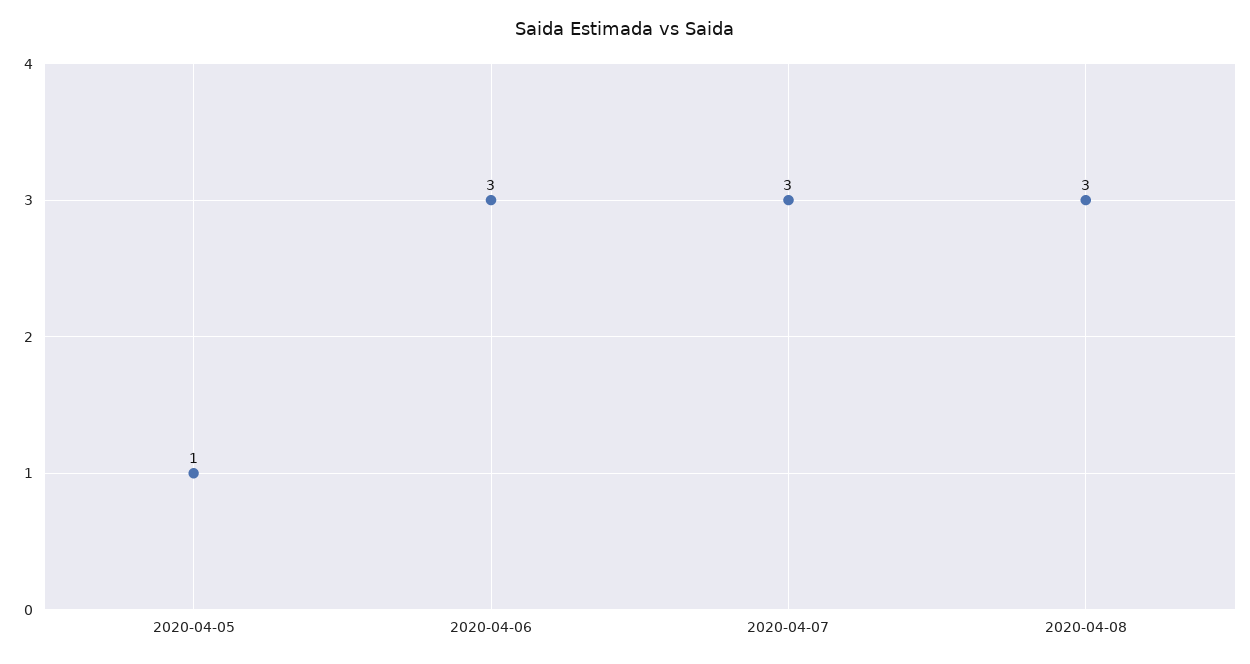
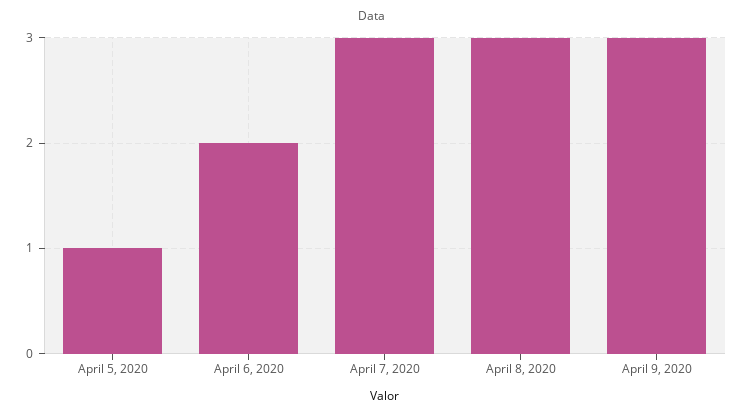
2020-04-06: 3 -> 2
April 9, 2020: none -> 3

